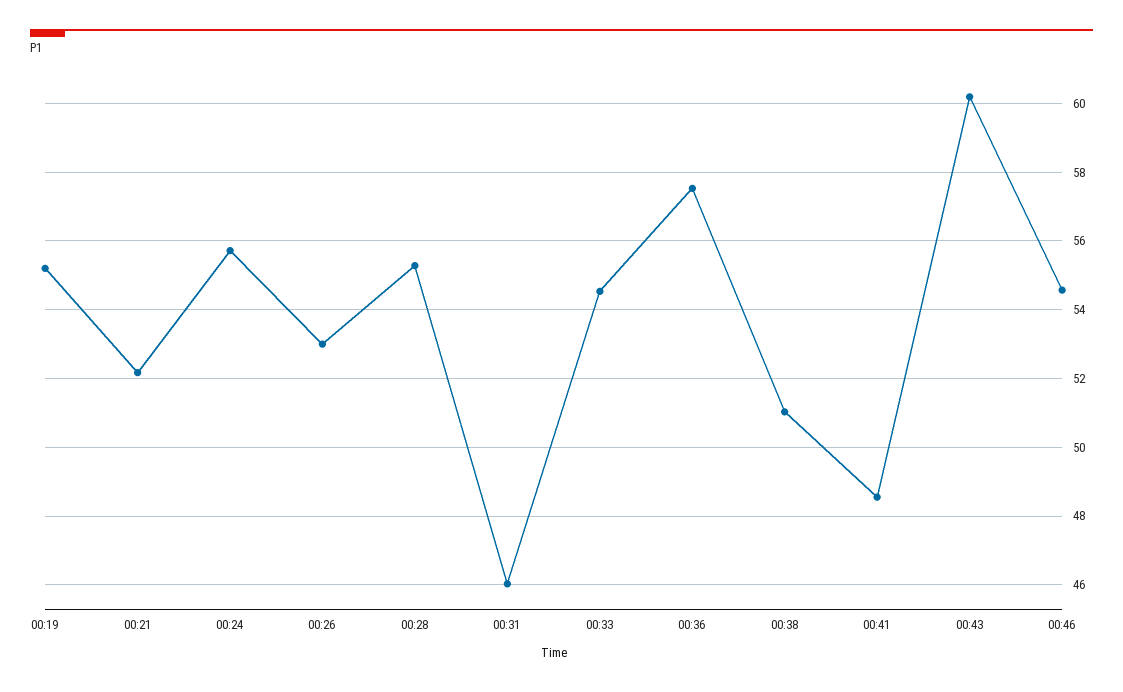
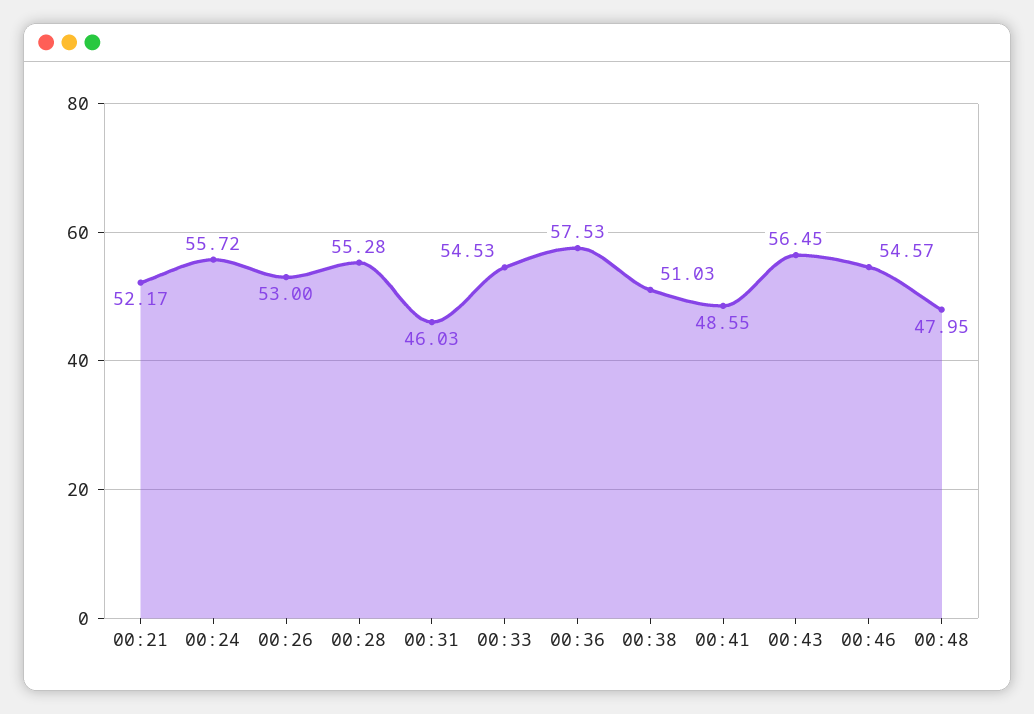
00:19: 55.2 -> none
00:43: 60.2 -> 56.45
00:48: none -> 47.95

